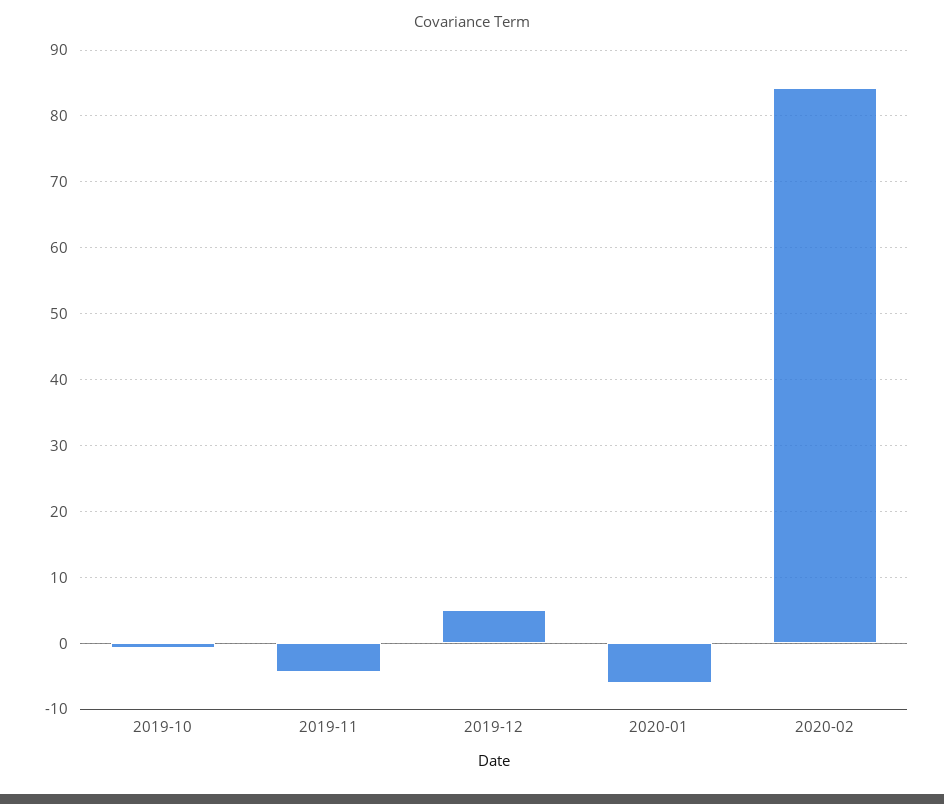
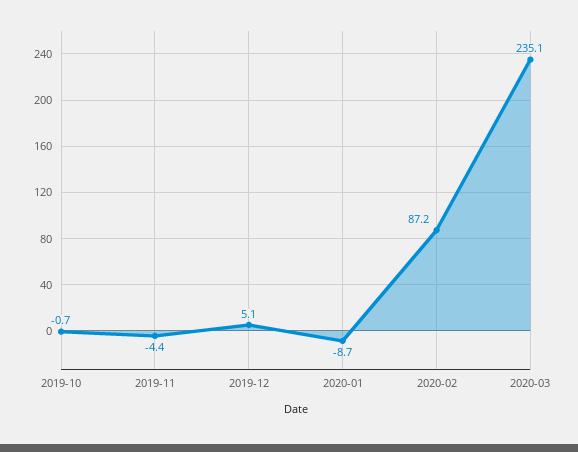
2020-01: -6 -> -8.7
2020-02: 84 -> 87.2
2020-03: none -> 235.1

